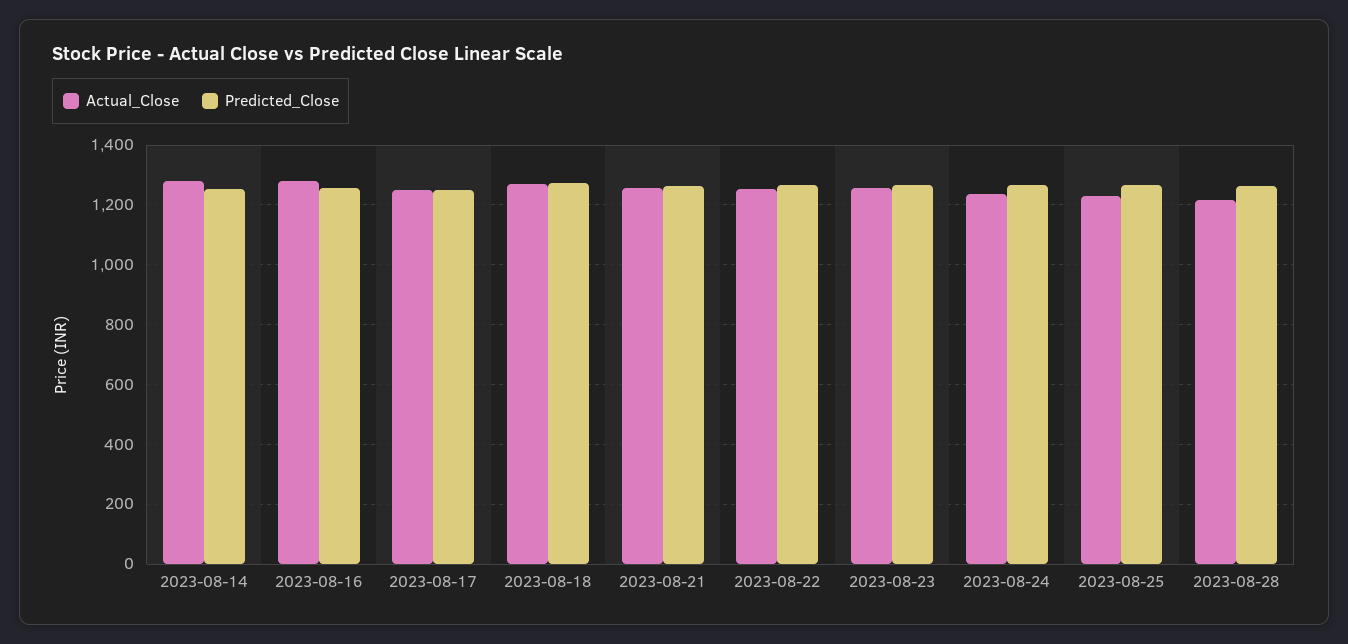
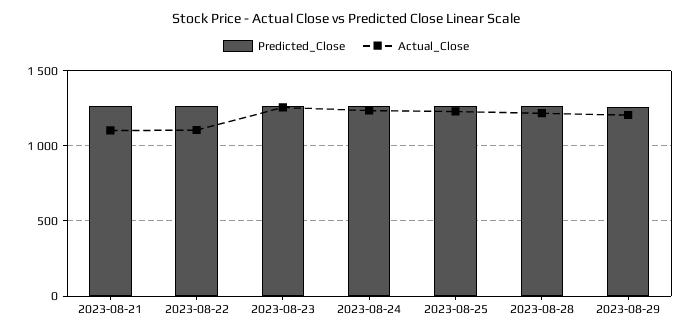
Actual_Close, 2023-08-14: 1275 -> none
Predicted_Close, 2023-08-14: 1250 -> none
Actual_Close, 2023-08-16: 1275 -> none
Predicted_Close, 2023-08-16: 1250 -> none
Actual_Close, 2023-08-17: 1250 -> none
Predicted_Close, 2023-08-17: 1250 -> none
Actual_Close, 2023-08-18: 1275 -> none
Predicted_Close, 2023-08-18: 1275 -> none
Actual_Close, 2023-08-21: 1250 -> 1100
Actual_Close, 2023-08-22: 1250 -> 1100
Predicted_Close, 2023-08-29: none -> 1250
Actual_Close, 2023-08-29: none -> 1200

